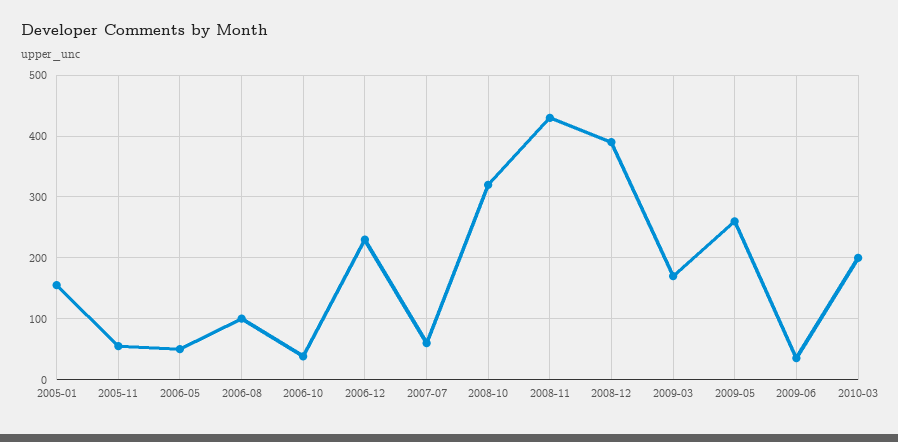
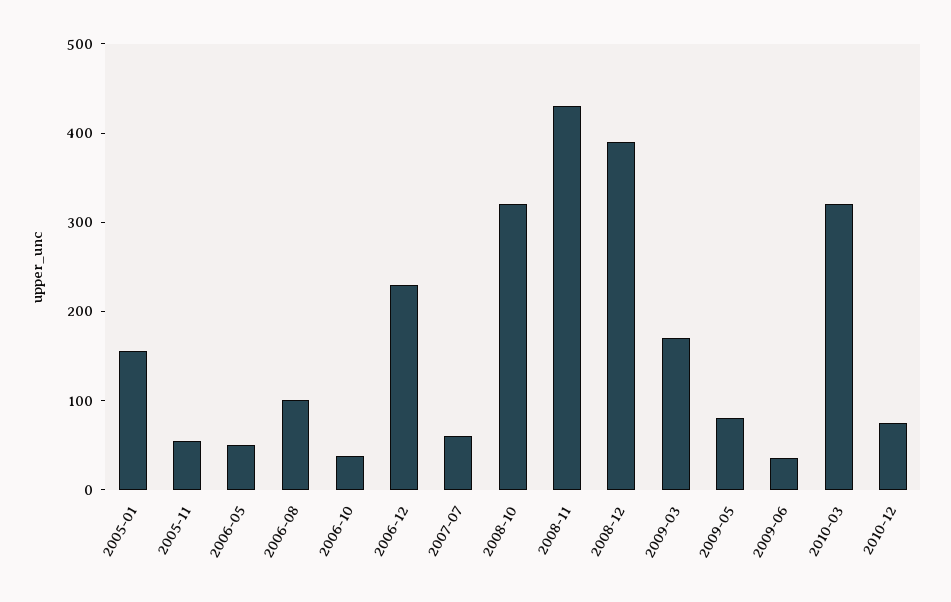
2009-05: 260 -> 80
2010-03: 200 -> 320
2010-12: none -> 80

